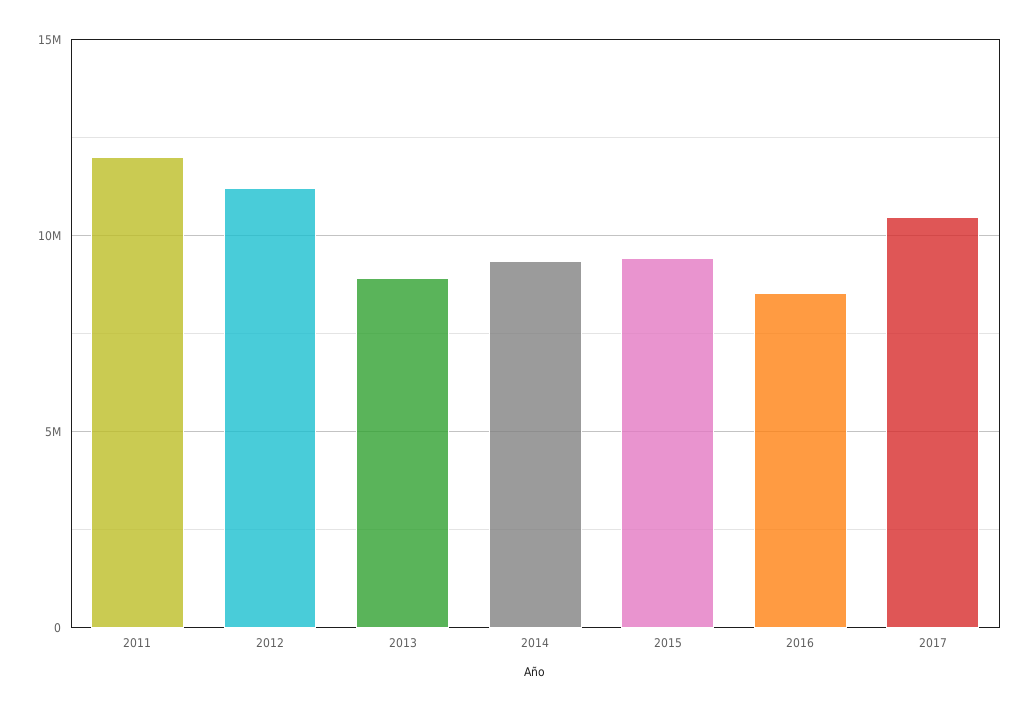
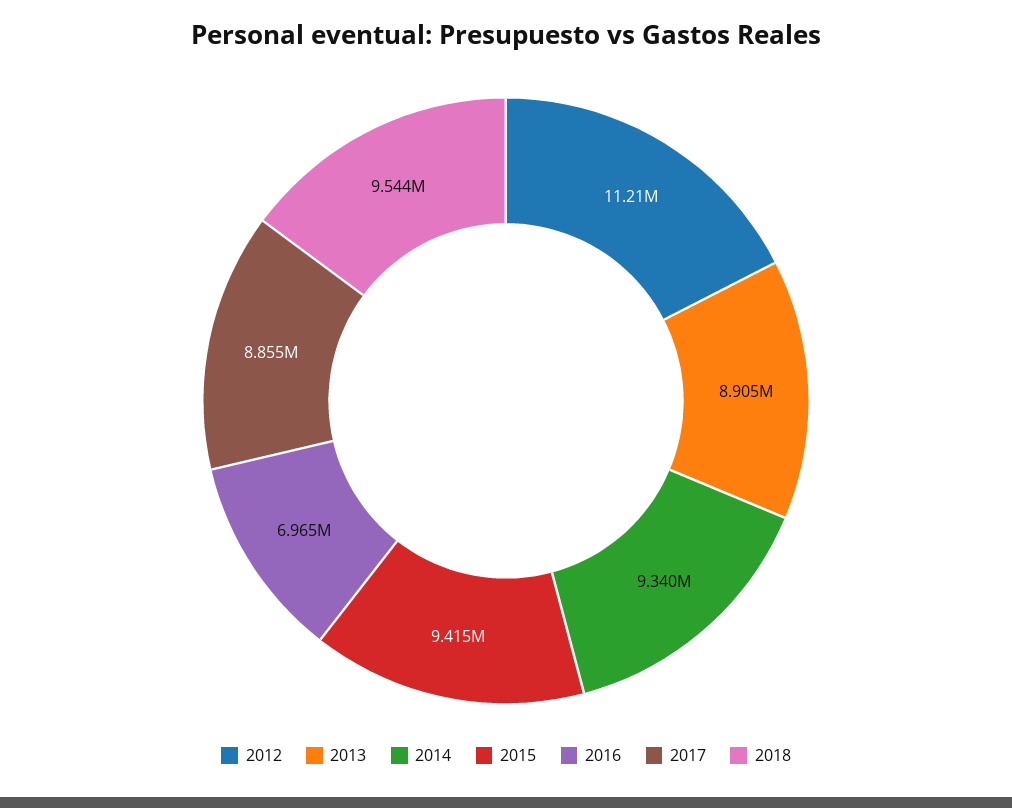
2011: 12000000 -> none
2016: 8500000 -> 6965000
2017: 10500000 -> 8855000
2018: none -> 9544000

